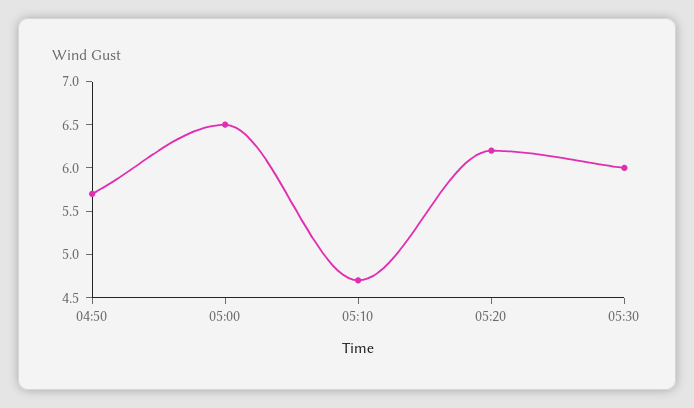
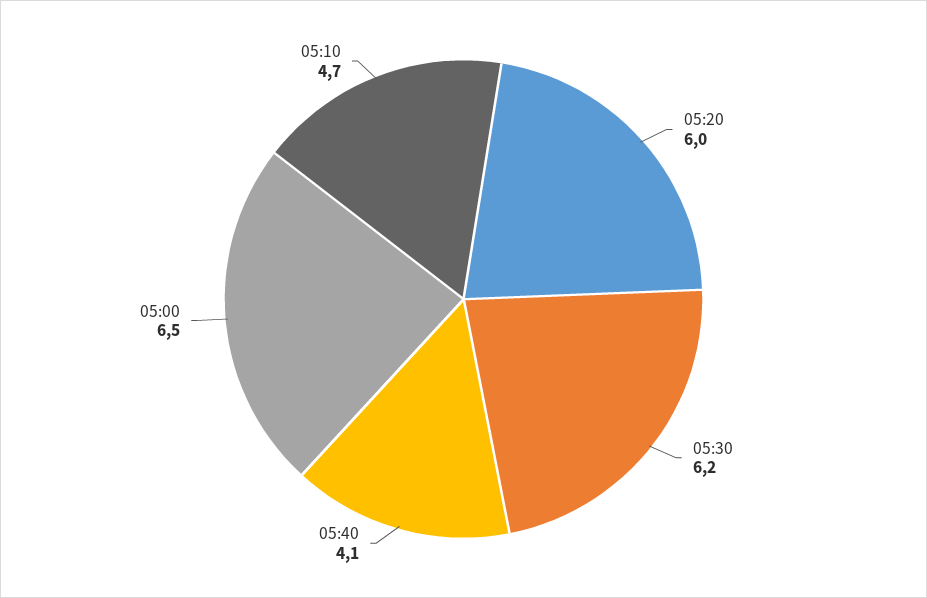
04:50: 5.7 -> none
05:20: 6.2 -> 6
05:30: 6 -> 6.2
05:40: none -> 4.1

